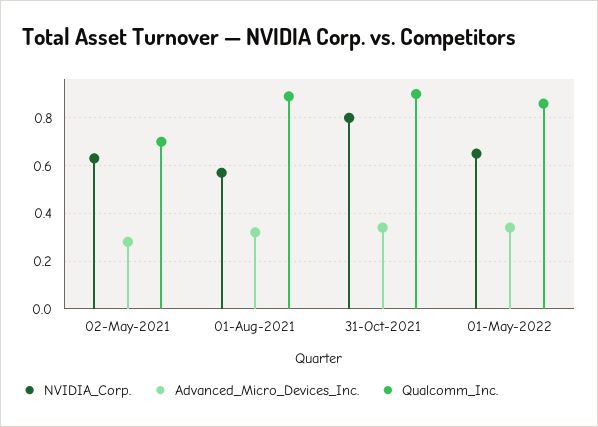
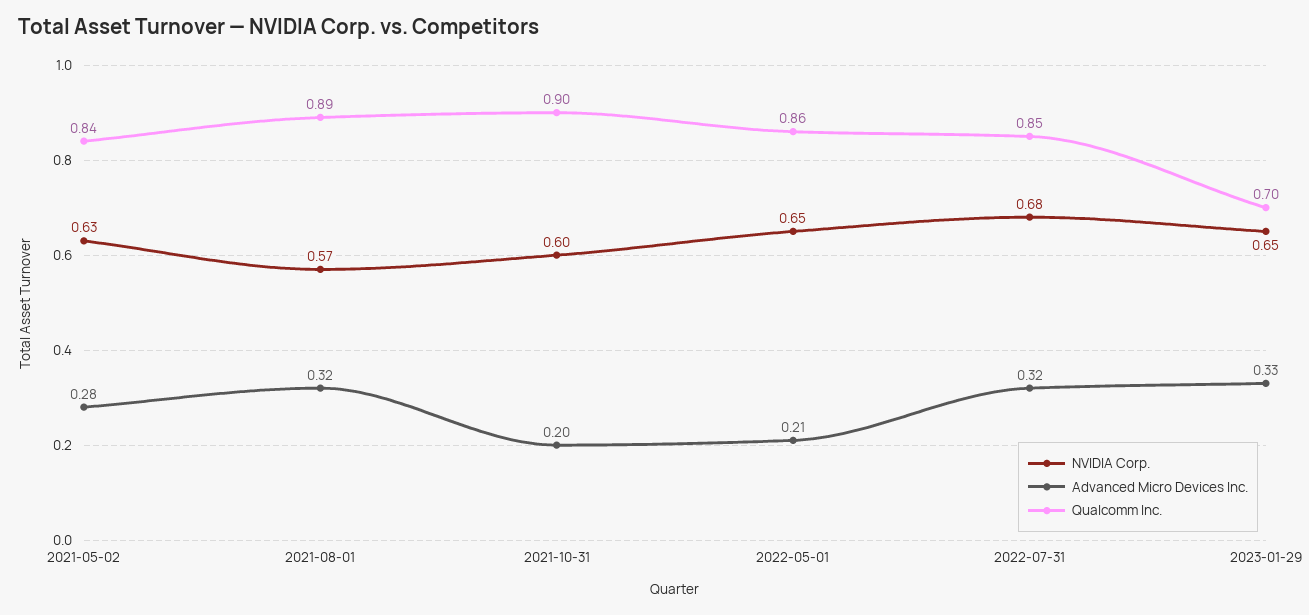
Qualcomm_Inc., 02-May-2021: 0.7 -> 0.84
NVIDIA_Corp., 31-Oct-2021: 0.8 -> 0.6
Advanced_Micro_Devices_Inc., 31-Oct-2021: 0.35 -> 0.2
Advanced_Micro_Devices_Inc., 01-May-2022: 0.35 -> 0.21
NVIDIA_Corp., 2022-07-31: none -> 0.68
Advanced_Micro_Devices_Inc., 2022-07-31: none -> 0.32
Qualcomm_Inc., 2022-07-31: none -> 0.85
NVIDIA_Corp., 2023-01-29: none -> 0.65
Advanced_Micro_Devices_Inc., 2023-01-29: none -> 0.33
Qualcomm_Inc., 2023-01-29: none -> 0.7

